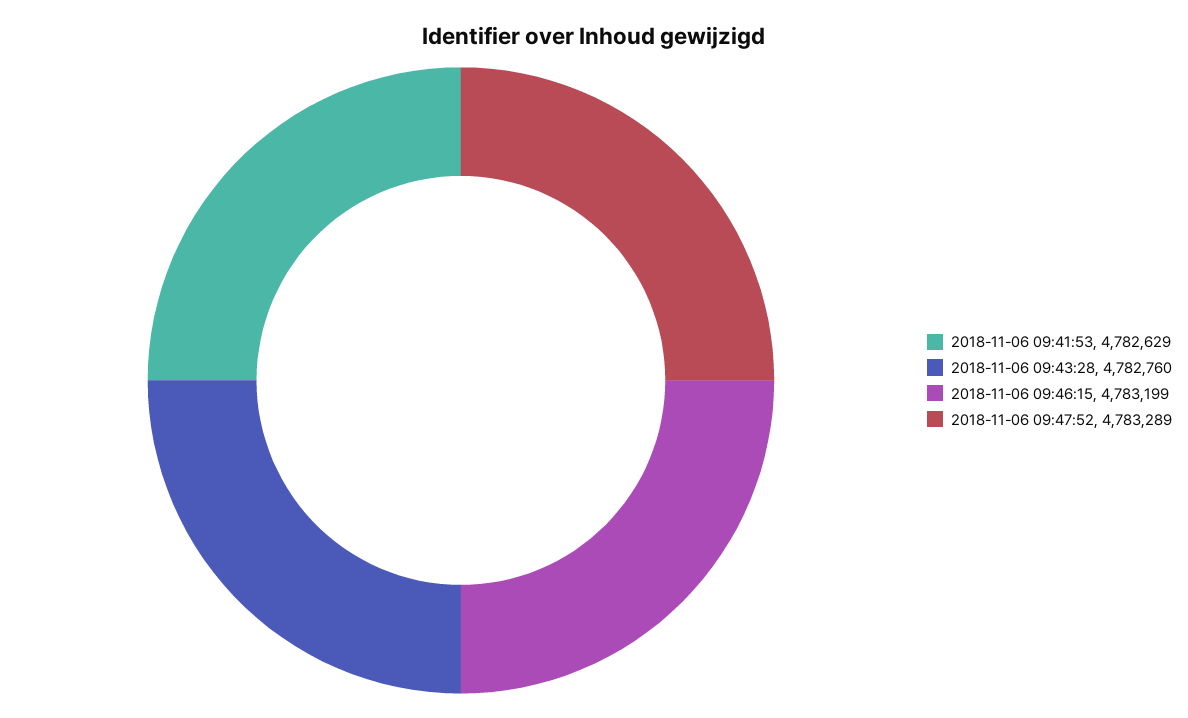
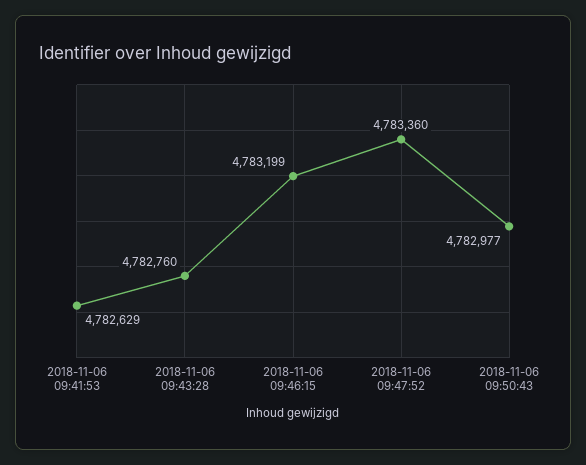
2018-11-06 09:47:52: 4783289 -> 4783360
2018-11-06 09:50:43: none -> 4782977

